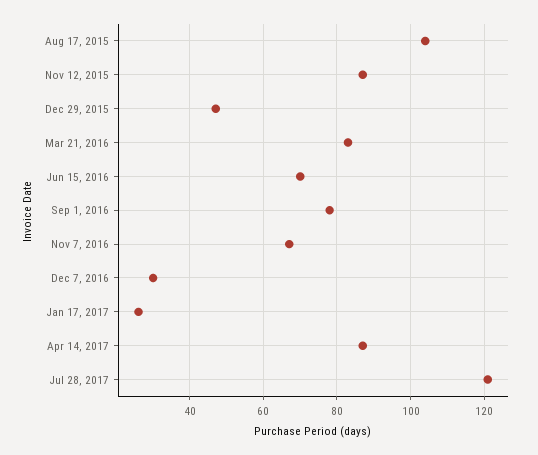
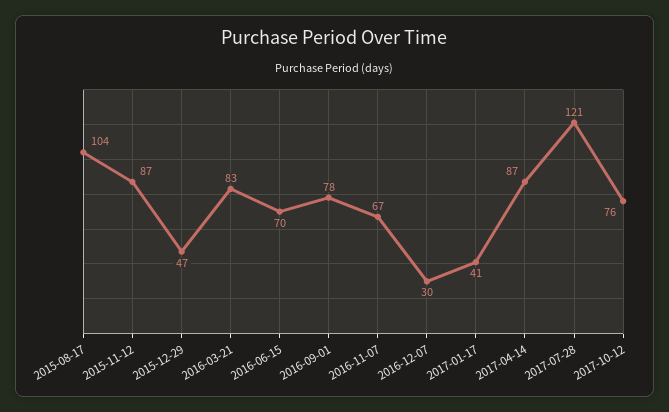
Jan 17, 2017: 25 -> 41
2017-10-12: none -> 76

